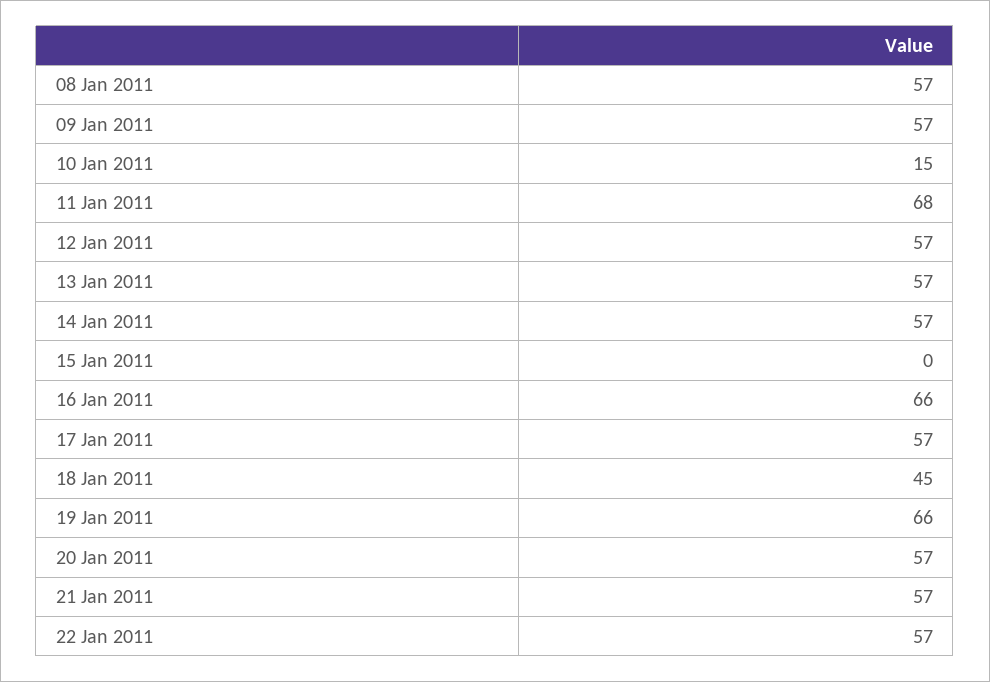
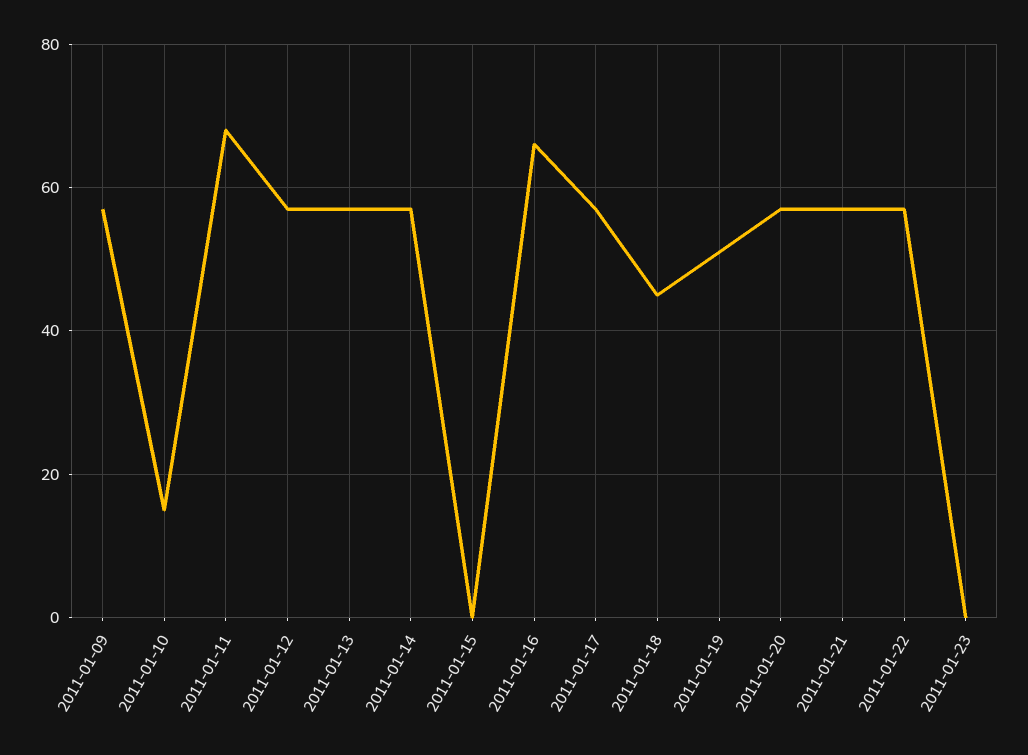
08 Jan 2011: 57 -> none
19 Jan 2011: 66 -> 50
2011-01-23: none -> 0

